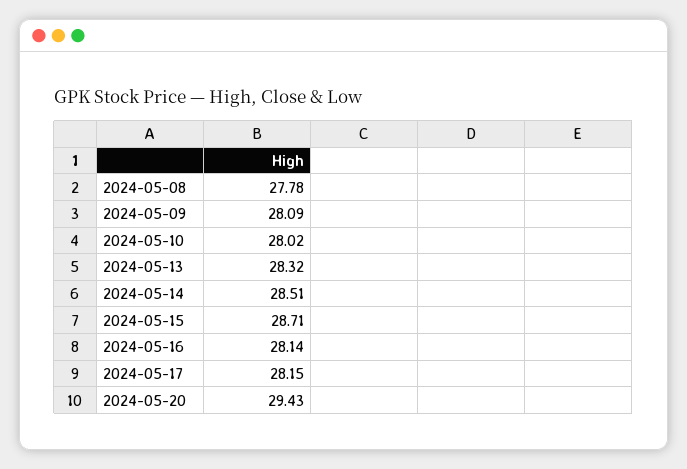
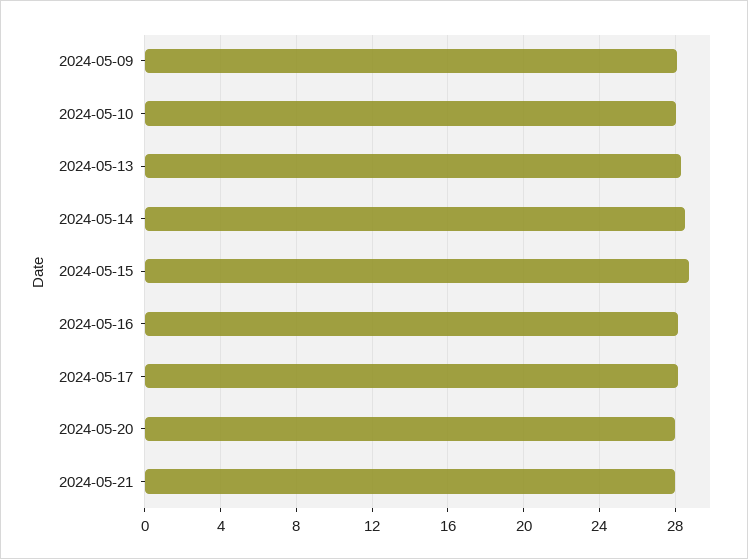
2024-05-08: 27.78 -> none
2024-05-20: 29.43 -> 28
2024-05-21: none -> 28

